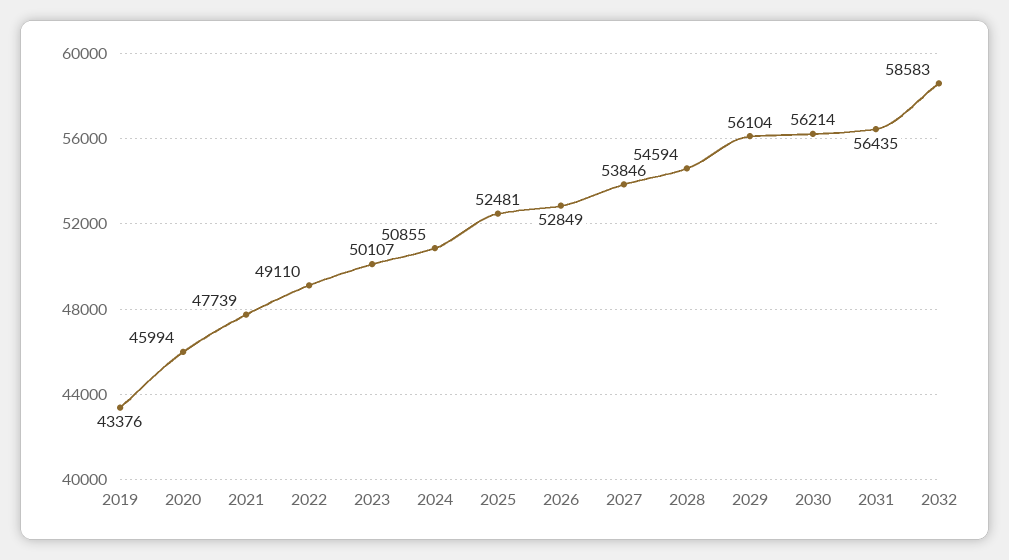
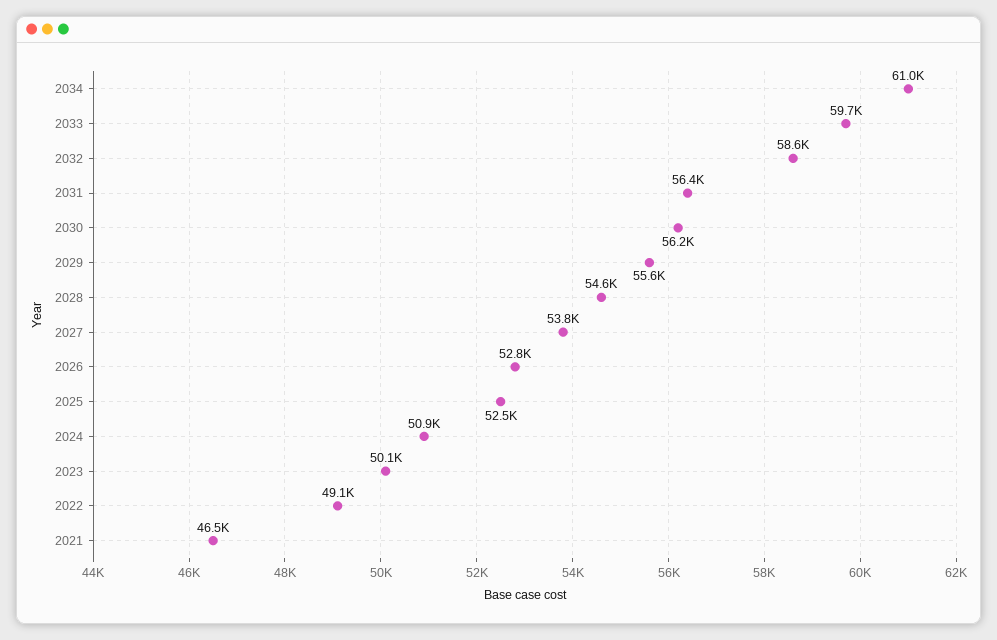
2019: 43376 -> none
2020: 45994 -> none
2021: 47739 -> 46500
2029: 56104 -> 55600
2034: none -> 61000
2033: none -> 59700

